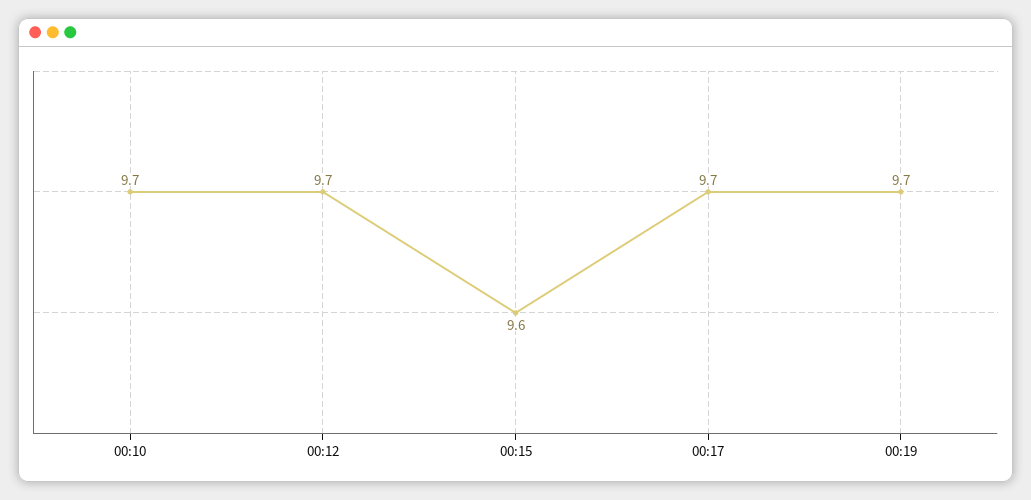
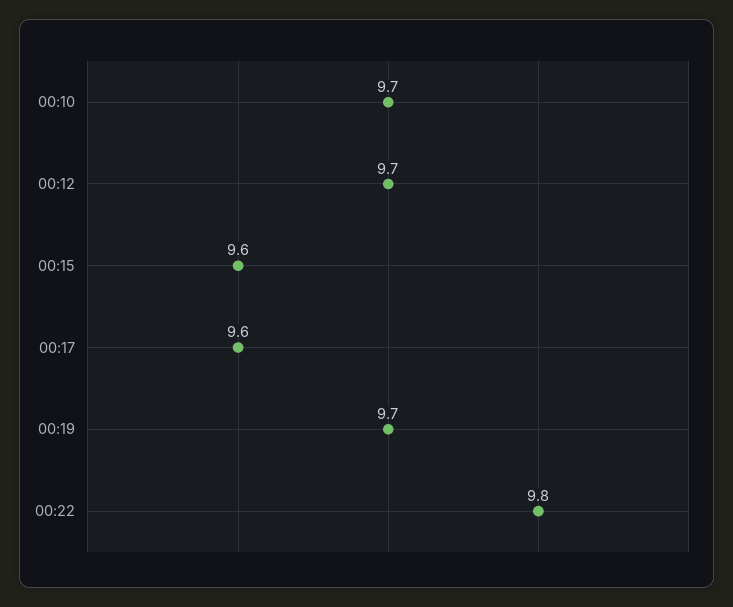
00:17: 9.7 -> 9.6
00:22: none -> 9.8

